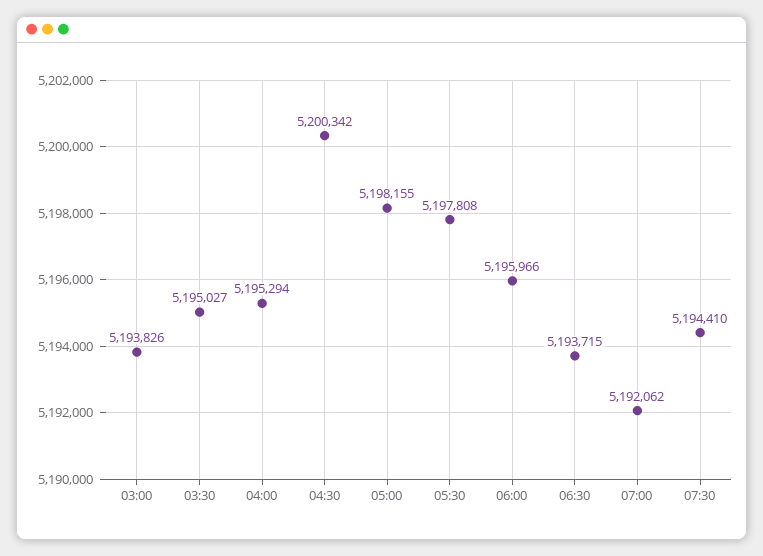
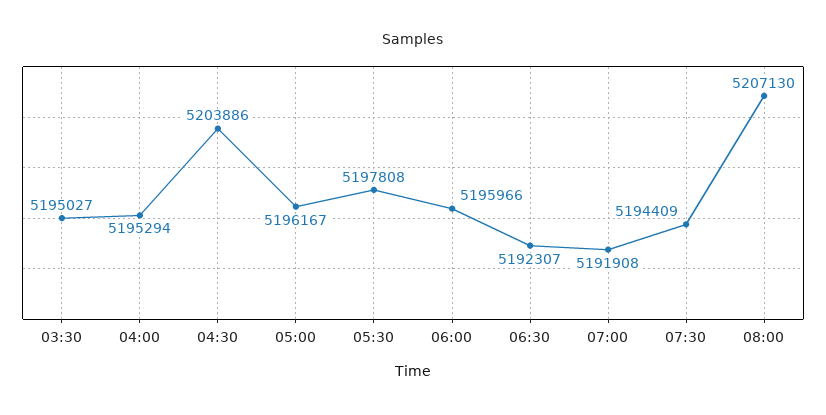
03:00: 5193826 -> none
04:30: 5200342 -> 5203886
05:00: 5198155 -> 5196167
06:30: 5193715 -> 5192307
07:00: 5192062 -> 5191908
07:30: 5194410 -> 5194409
08:00: none -> 5207130

